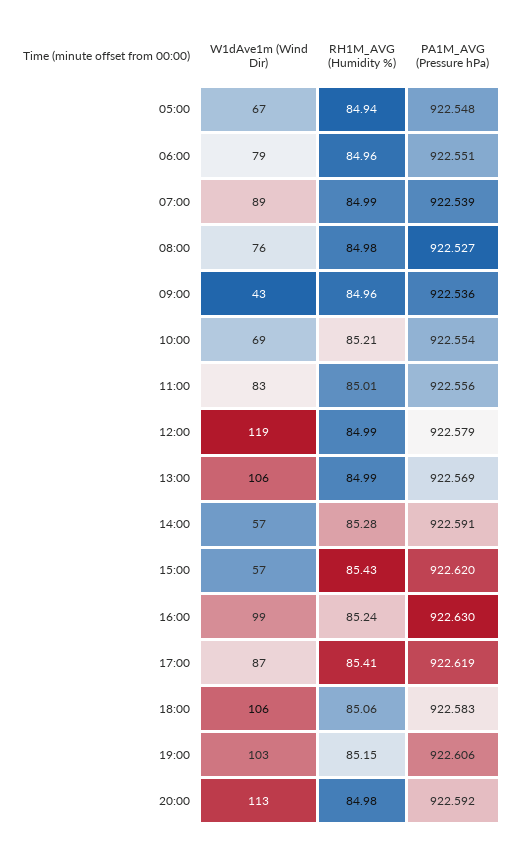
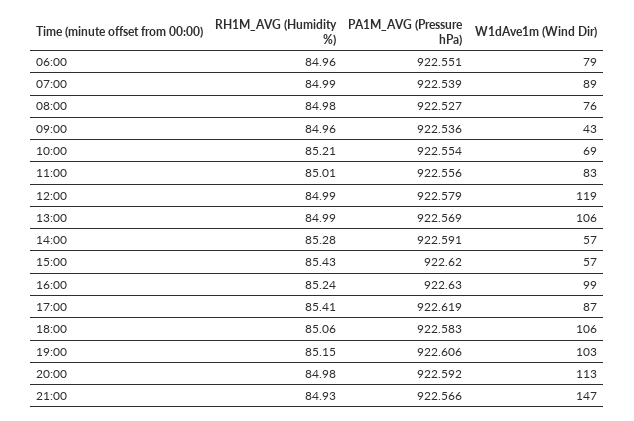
W1dAve1m (Wind Dir), 05:00: 67 -> none
RH1M_AVG (Humidity %), 05:00: 84.94 -> none
PA1M_AVG (Pressure hPa), 05:00: 922.548 -> none
RH1M_AVG (Humidity %), 21:00: none -> 84.93
PA1M_AVG (Pressure hPa), 21:00: none -> 922.566
W1dAve1m (Wind Dir), 21:00: none -> 147

